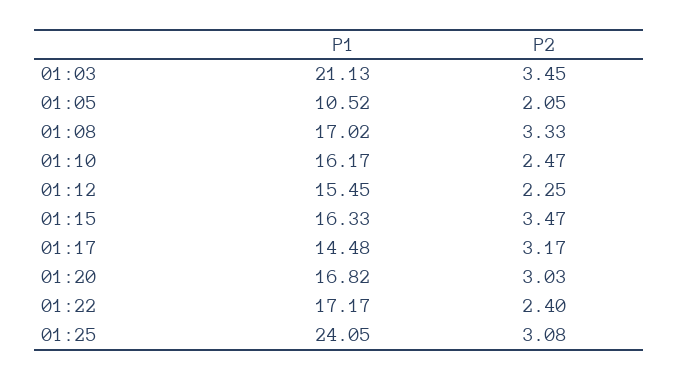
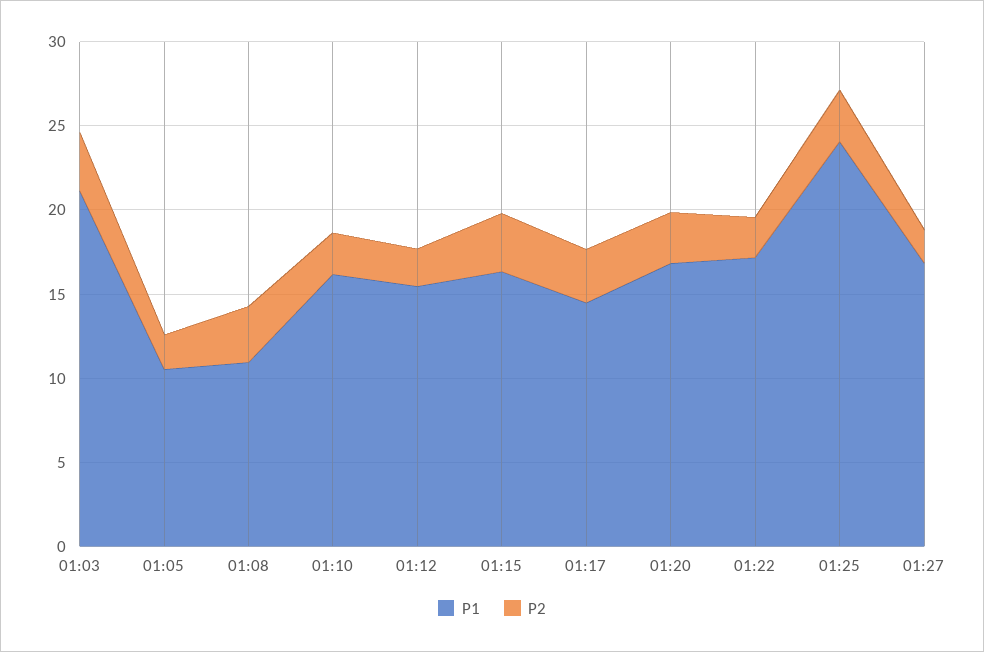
P1, 01:08: 17.02 -> 11
P1, 01:27: none -> 17
P2, 01:27: none -> 2

